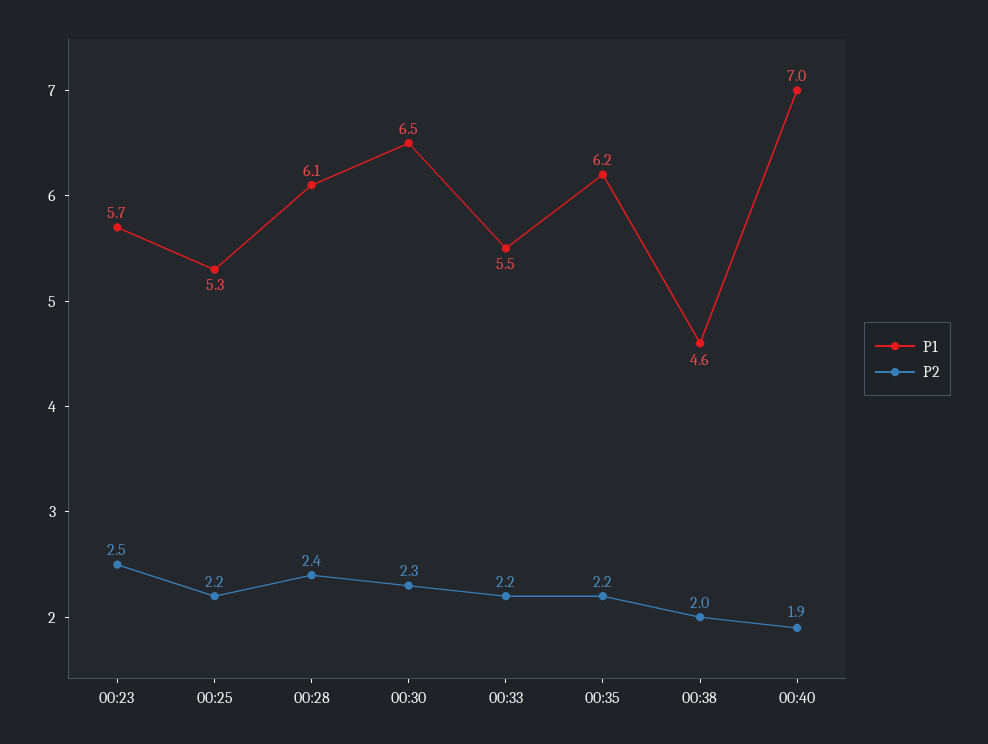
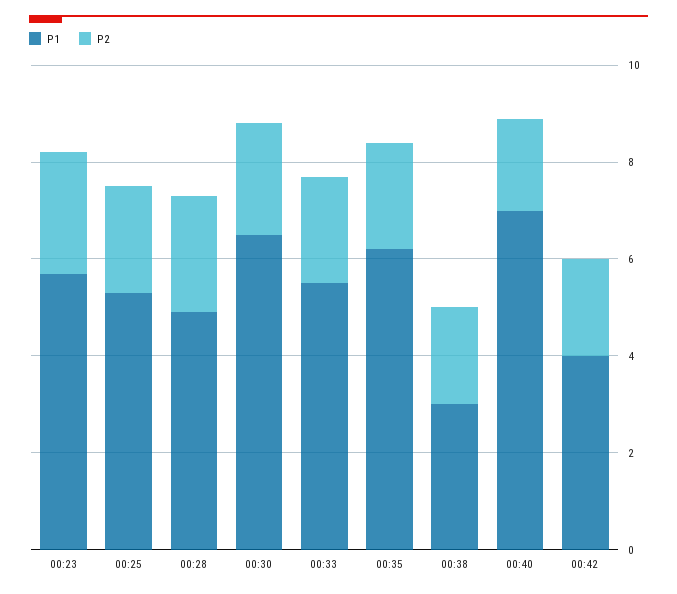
P1, 00:28: 6.1 -> 5
P1, 00:38: 4.6 -> 3
P1, 00:42: none -> 4
P2, 00:42: none -> 2

